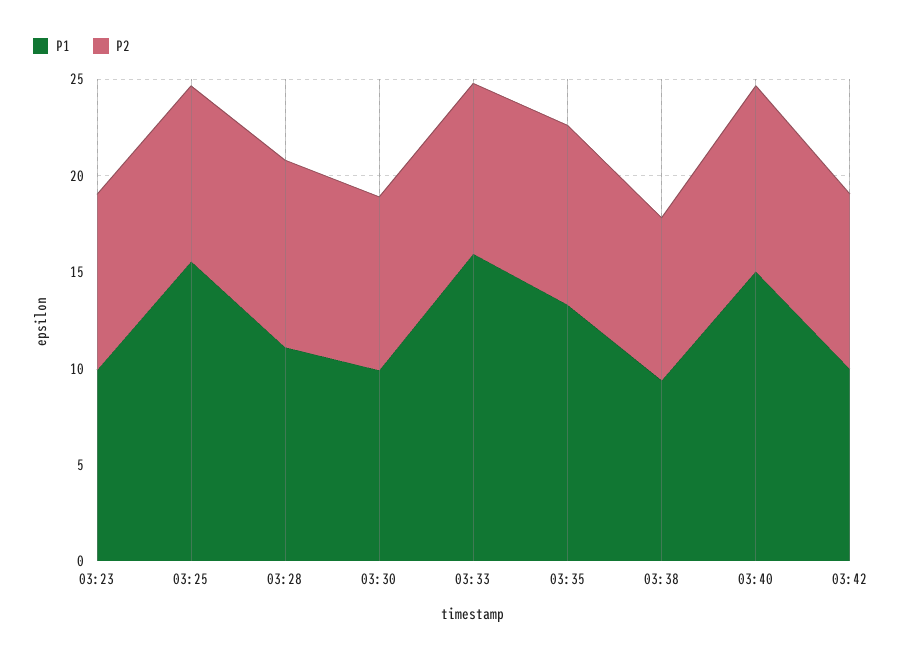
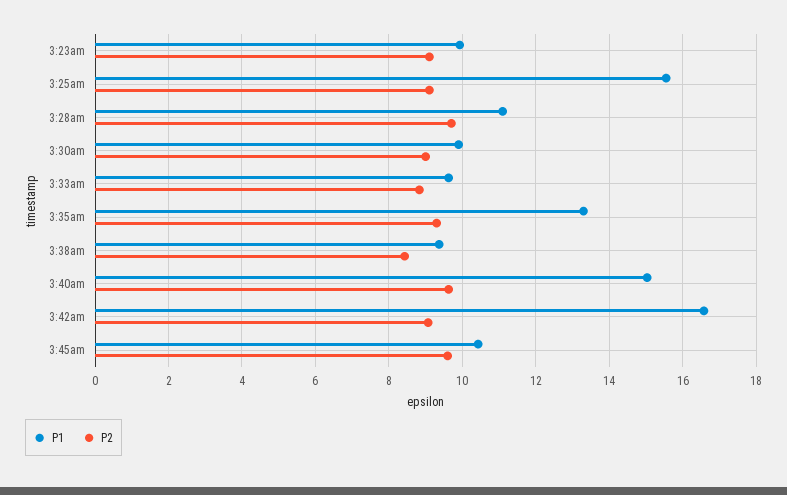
P1, 03:33: 16 -> 9.6
P1, 03:42: 10 -> 16.6
P1, 3:45am: none -> 10.4
P2, 3:45am: none -> 9.6

